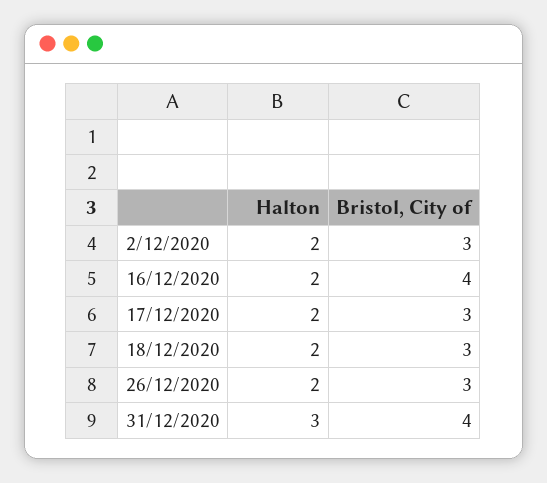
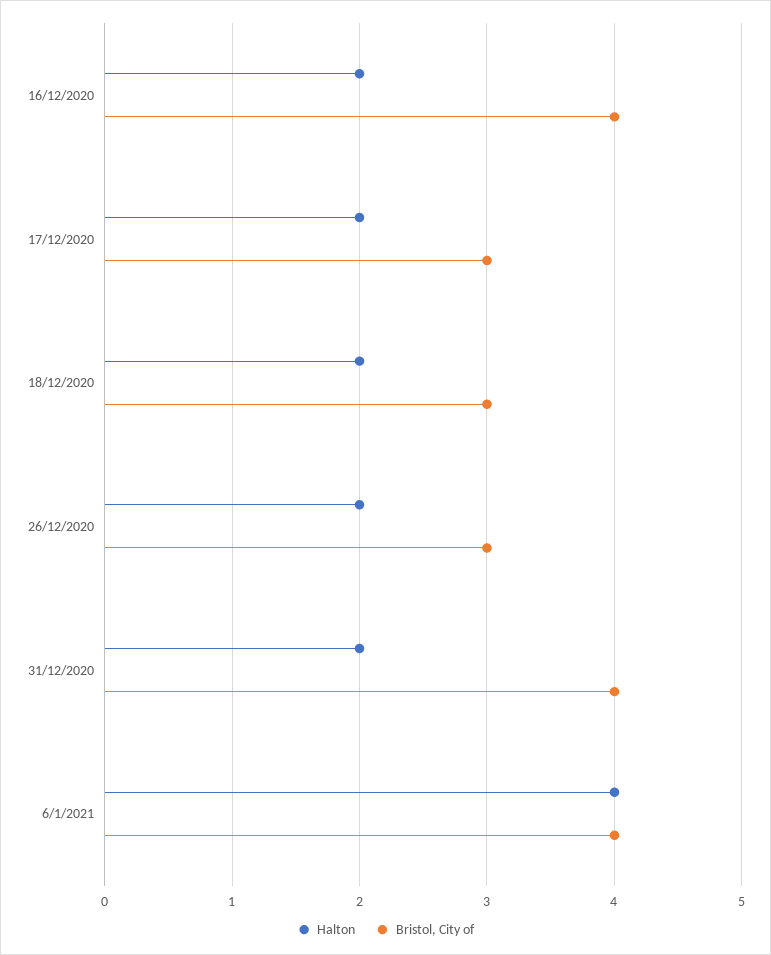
Halton, 2/12/2020: 2 -> none
Bristol, City of, 2/12/2020: 3 -> none
Halton, 31/12/2020: 3 -> 2
Halton, 6/1/2021: none -> 4
Bristol, City of, 6/1/2021: none -> 4

